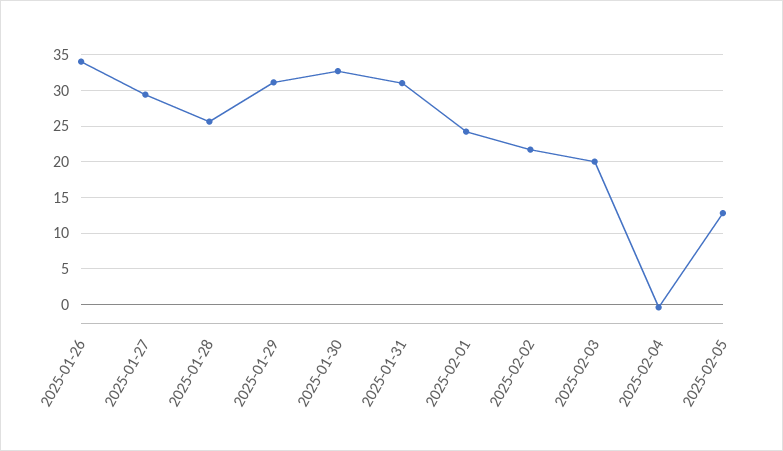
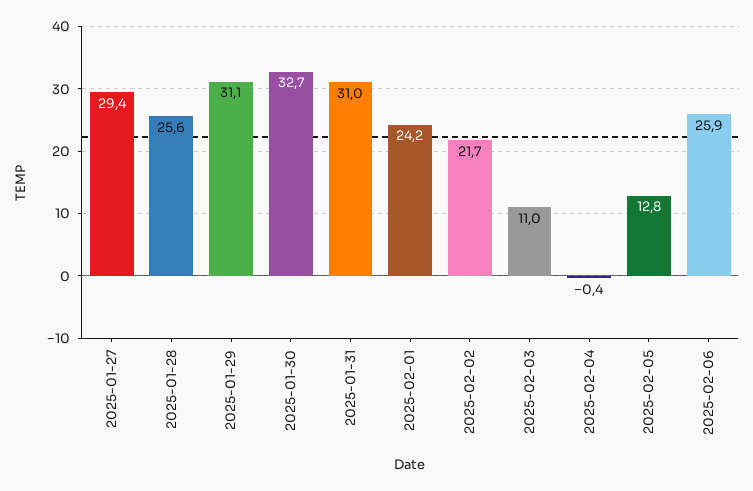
2025-01-26: 34 -> none
2025-02-03: 20 -> 11
2025-02-06: none -> 25.9

